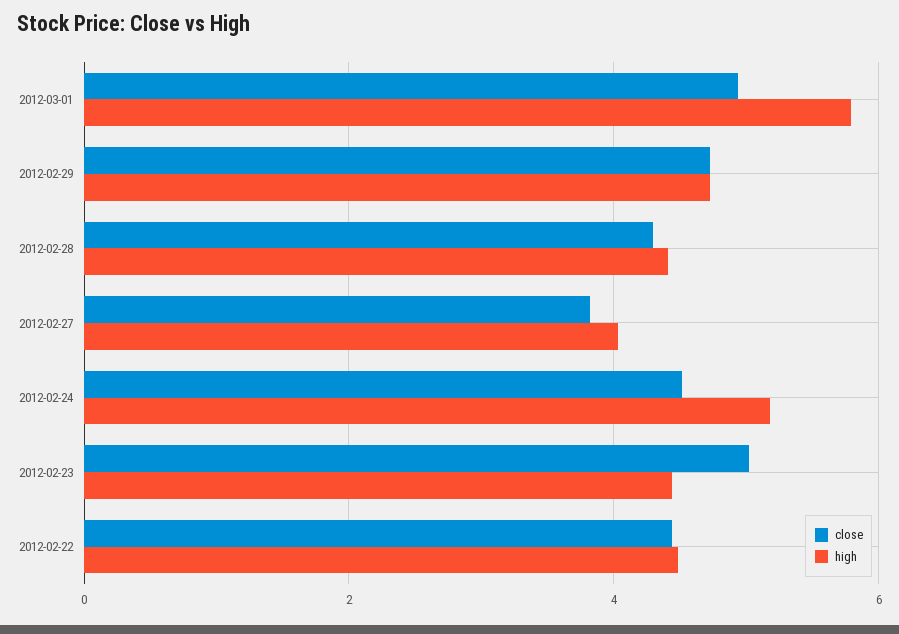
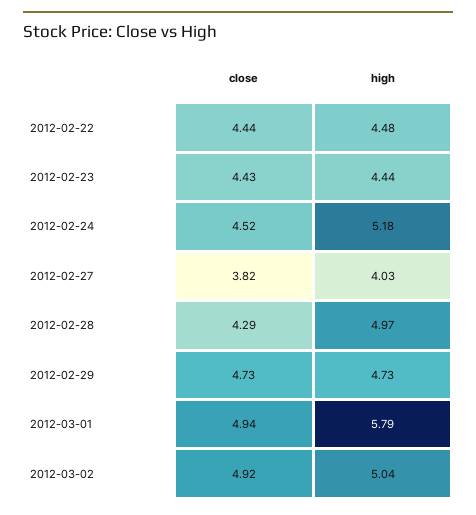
high, 2012-02-28: 4.4 -> 4.97
close, 2012-02-23: 5 -> 4.43
close, 2012-03-02: none -> 4.92
high, 2012-03-02: none -> 5.04

